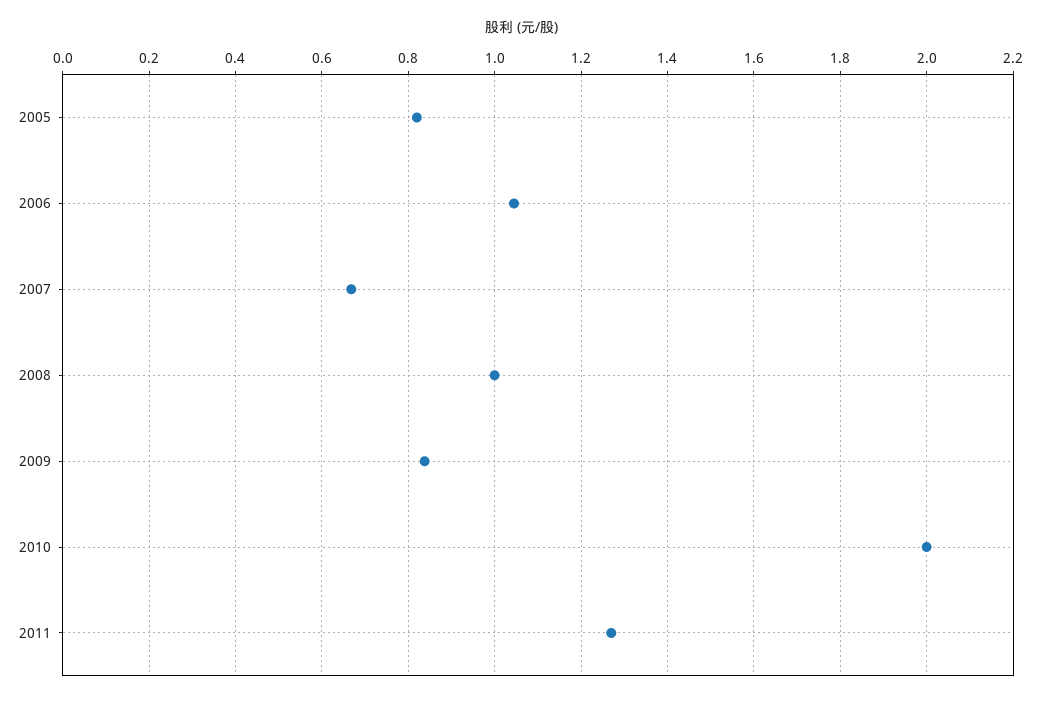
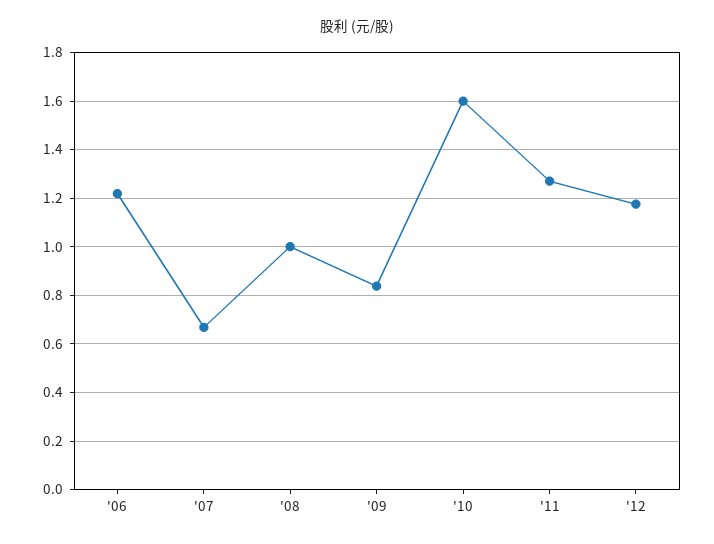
2005: 0.82 -> none
2006: 1.04 -> 1.225
2010: 2 -> 1.6
'12: none -> 1.175

